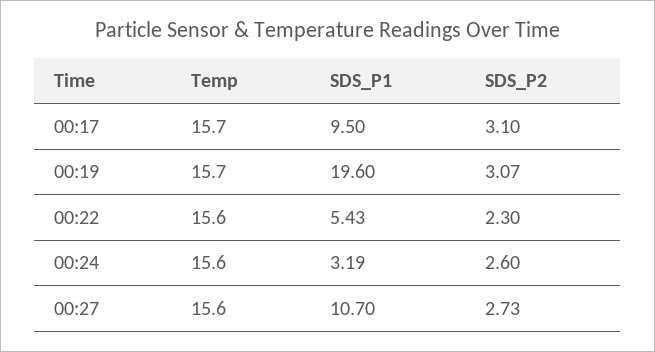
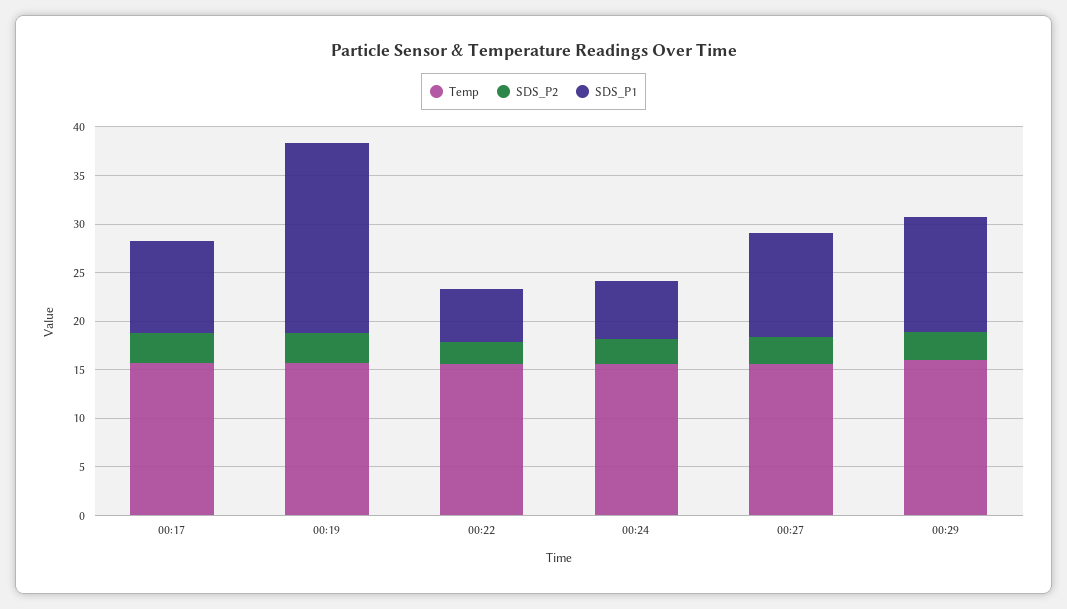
SDS_P1, 00:24: 3.19 -> 6
Temp, 00:29: none -> 16
SDS_P2, 00:29: none -> 3
SDS_P1, 00:29: none -> 12

